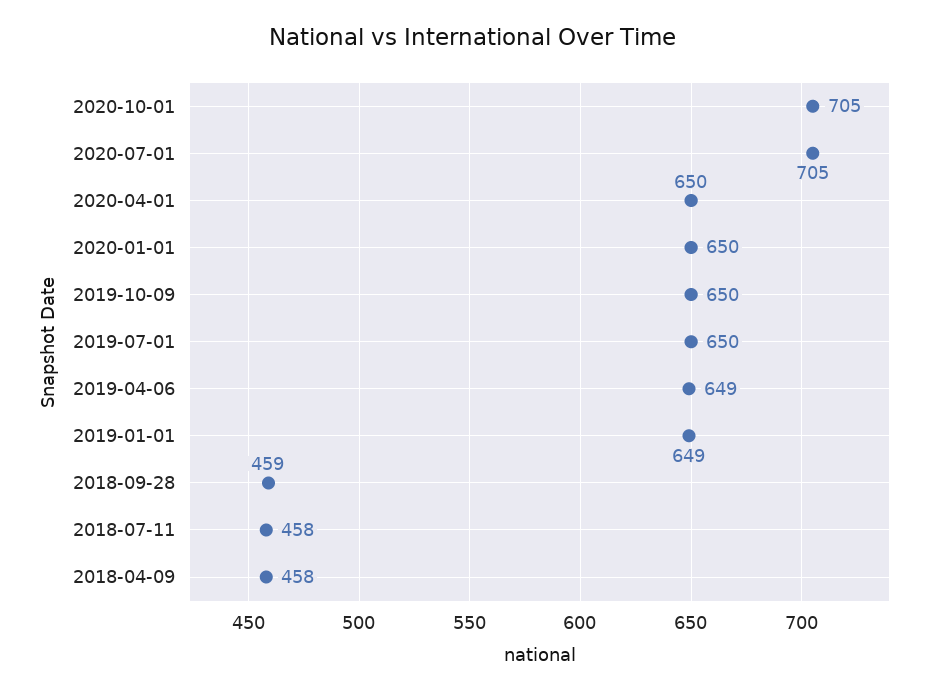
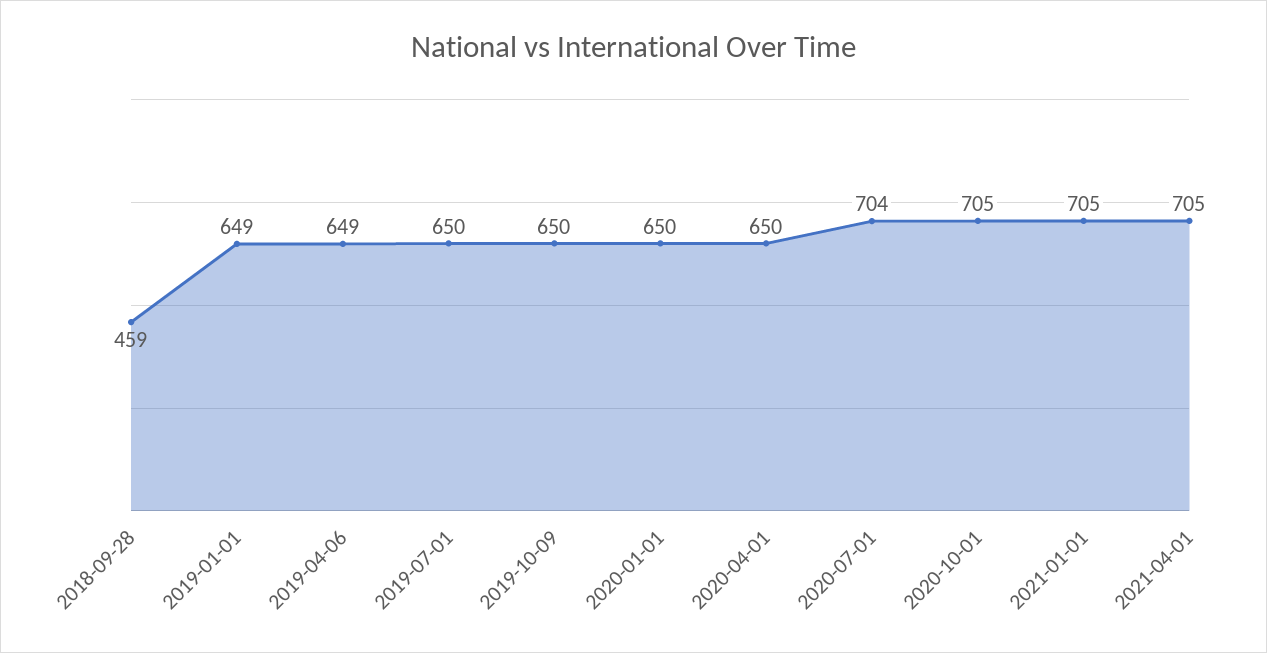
2020-07-01: 705 -> 704
2018-07-11: 458 -> none
2018-04-09: 458 -> none
2021-01-01: none -> 705
2021-04-01: none -> 705

